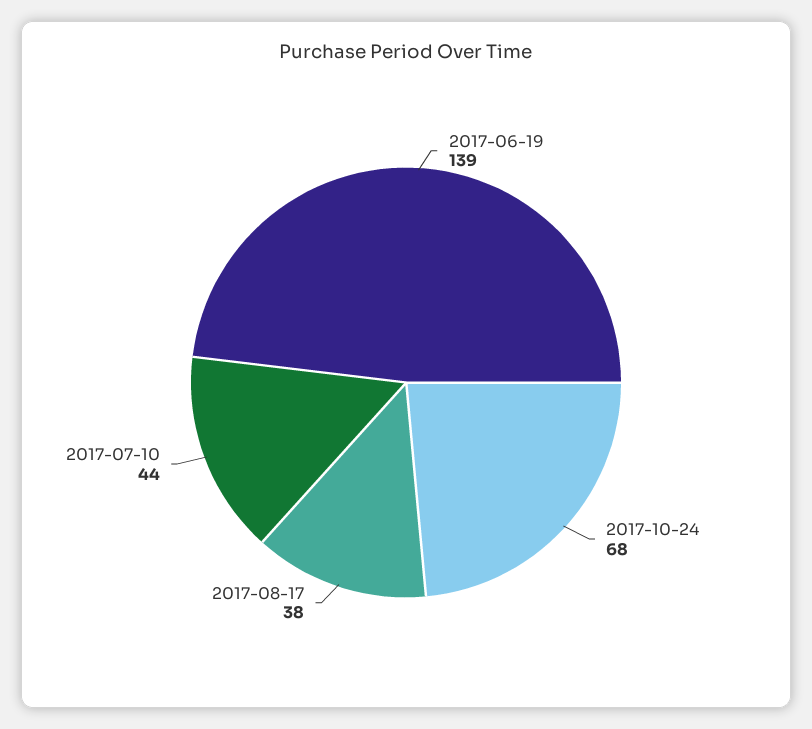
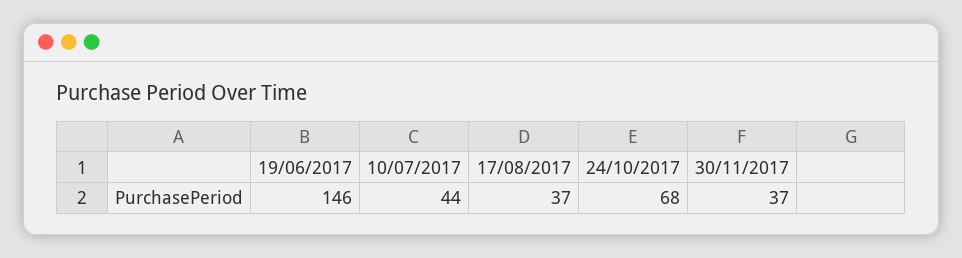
2017-06-19: 139 -> 146
2017-08-17: 38 -> 37
30/11/2017: none -> 37

